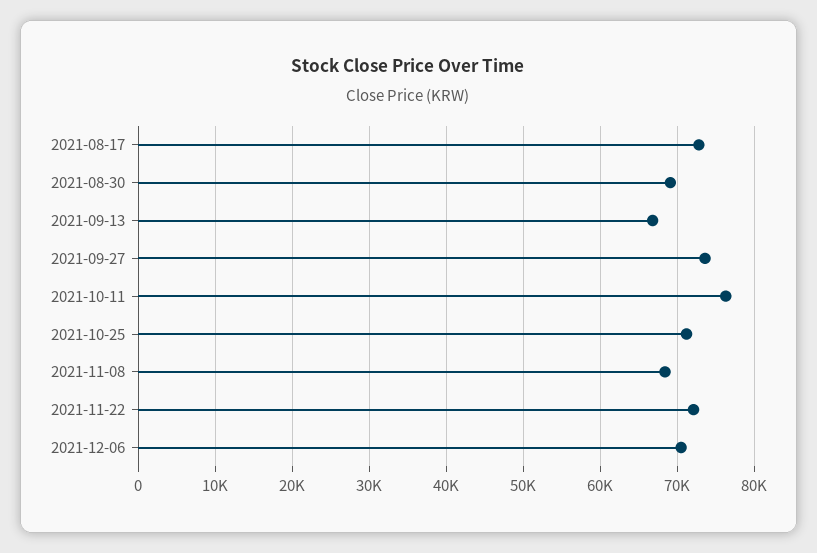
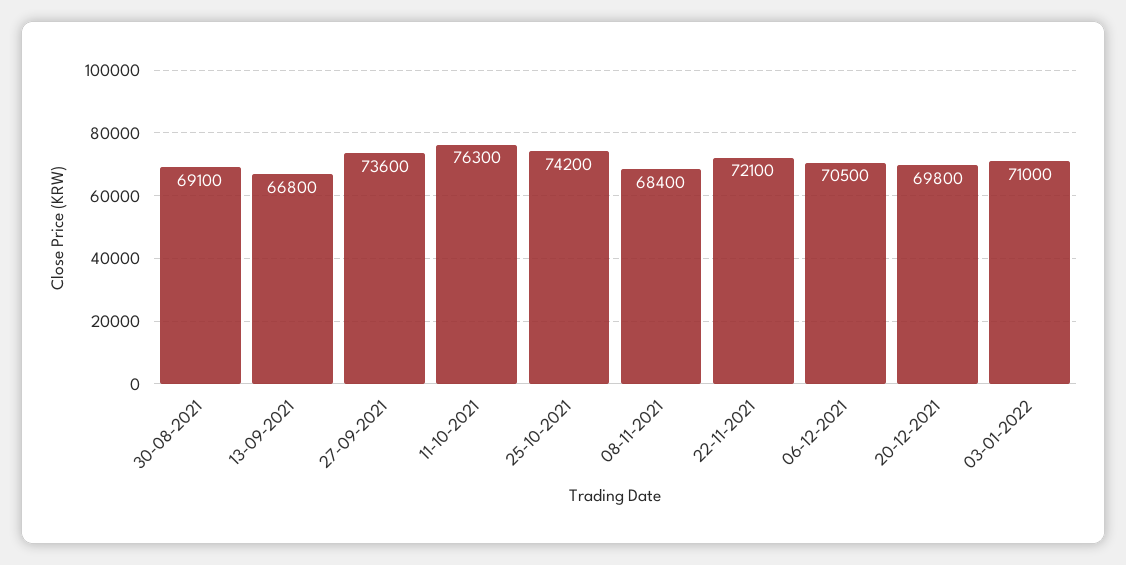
2021-08-17: 73000 -> none
2021-10-25: 71000 -> 74200
20-12-2021: none -> 69800
03-01-2022: none -> 71000

